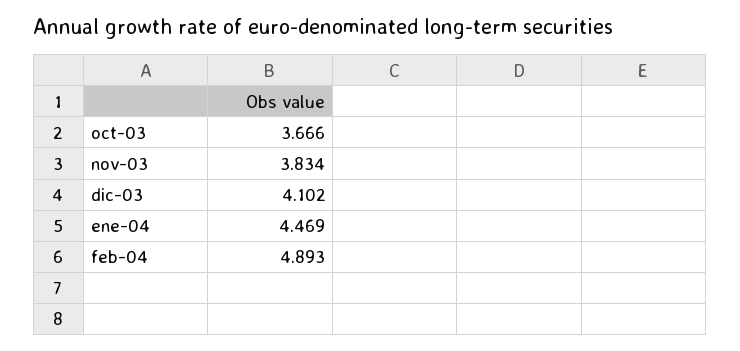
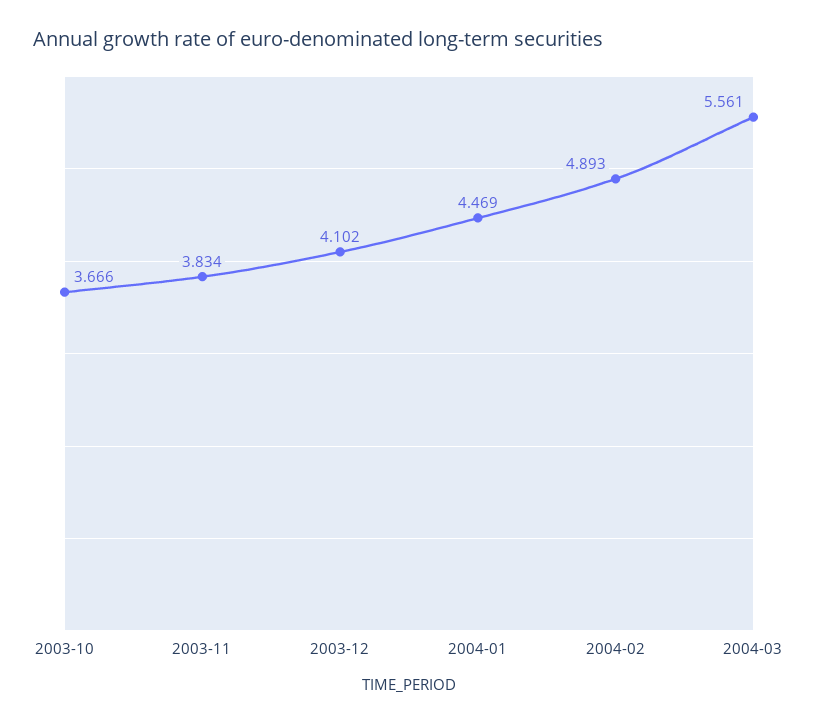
2004-03: none -> 5.561

